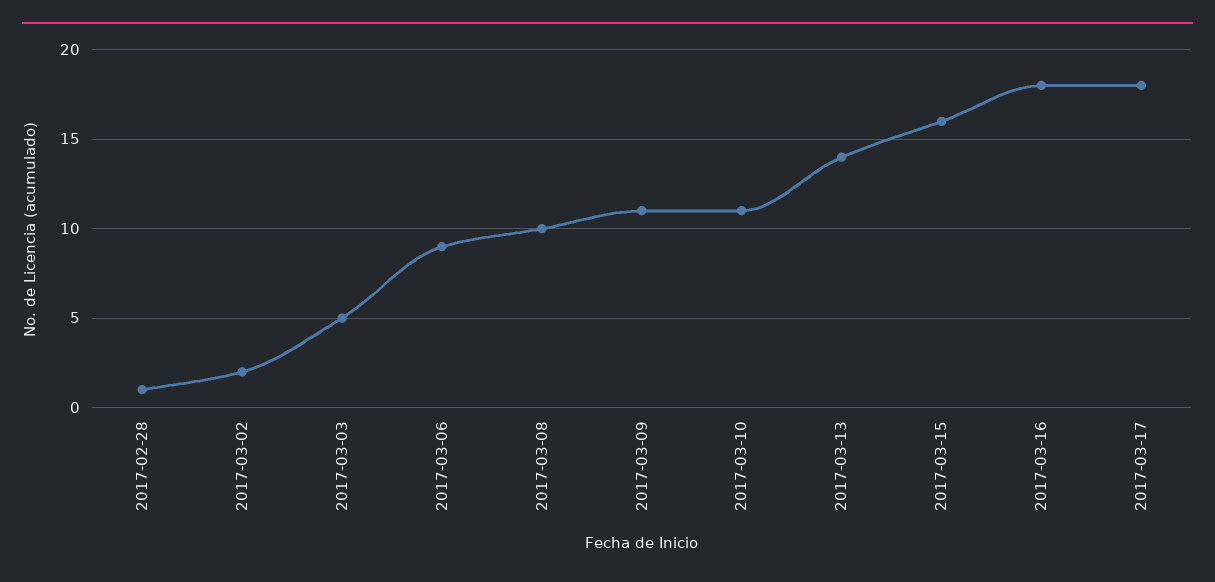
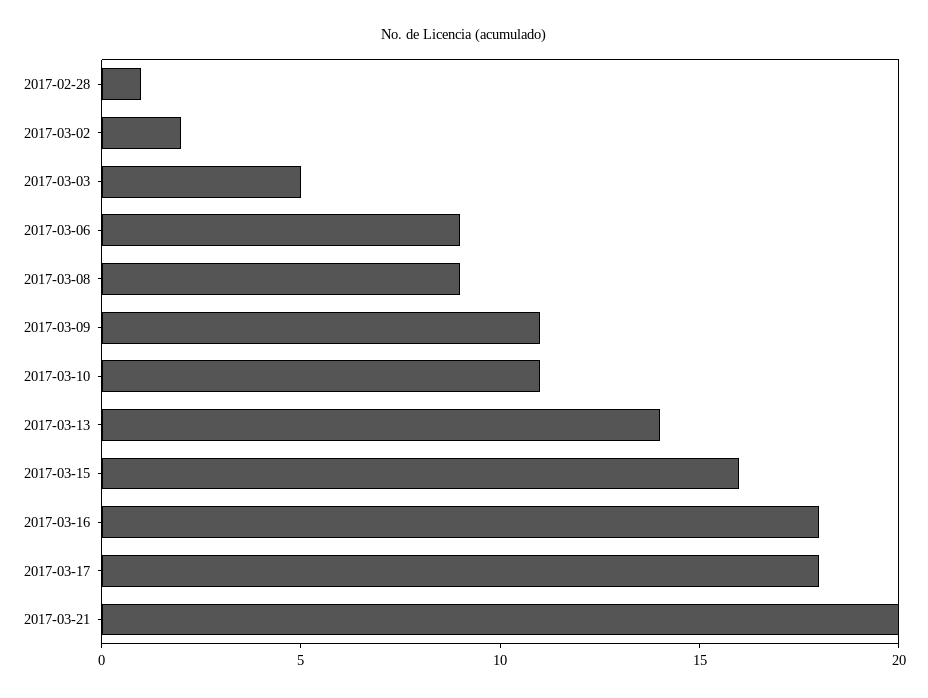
2017-03-08: 10 -> 9
2017-03-21: none -> 20

